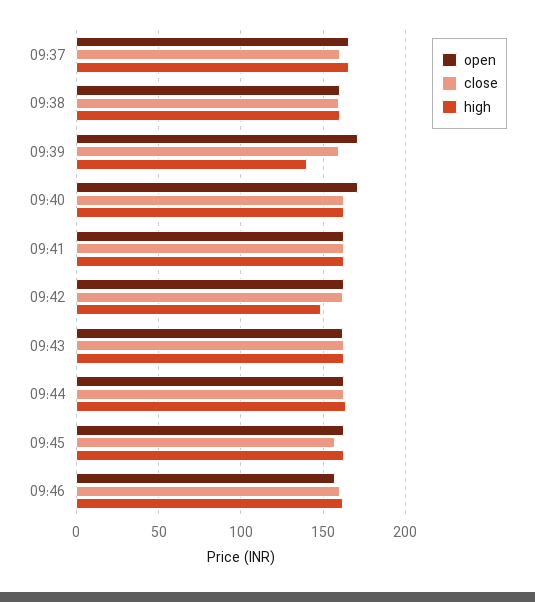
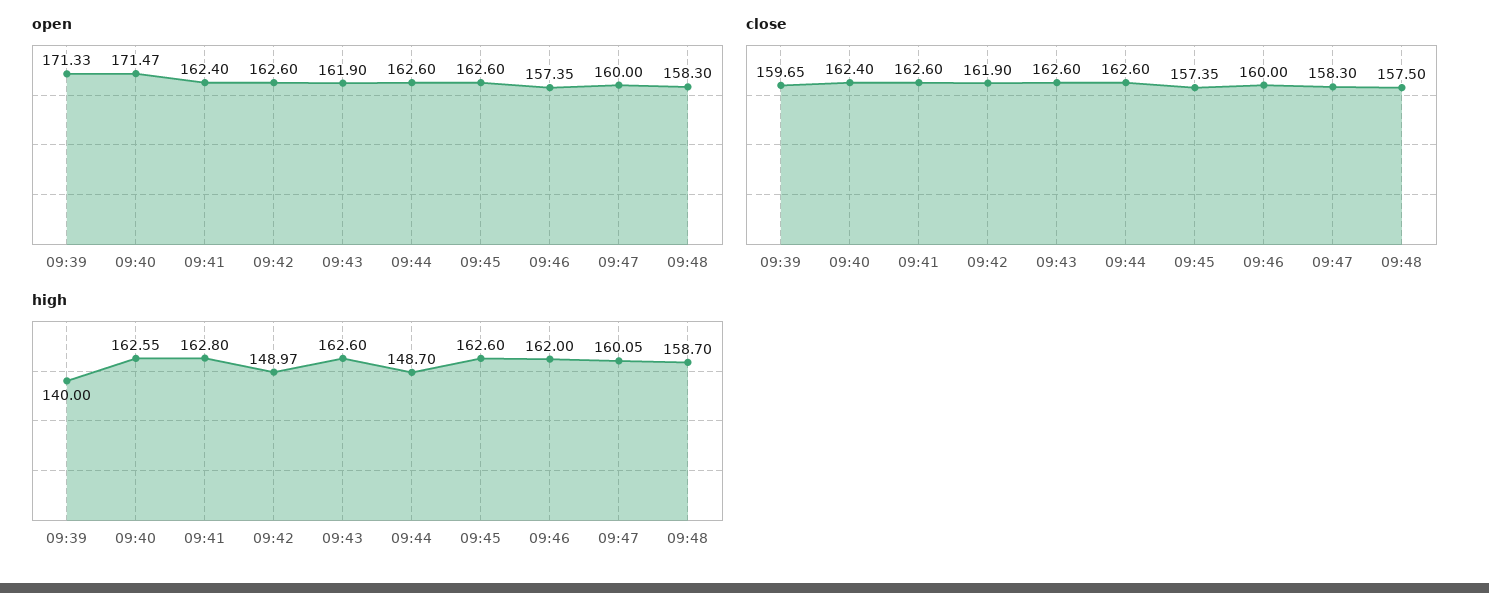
open, 09:37: 165 -> none
close, 09:37: 160 -> none
high, 09:37: 165 -> none
open, 09:38: 160 -> none
close, 09:38: 160 -> none
high, 09:38: 160 -> none
high, 09:44: 165 -> 148.7
open, 09:47: none -> 160
open, 09:48: none -> 158.3
close, 09:47: none -> 158.3
close, 09:48: none -> 157.5
high, 09:47: none -> 160.05
high, 09:48: none -> 158.7

